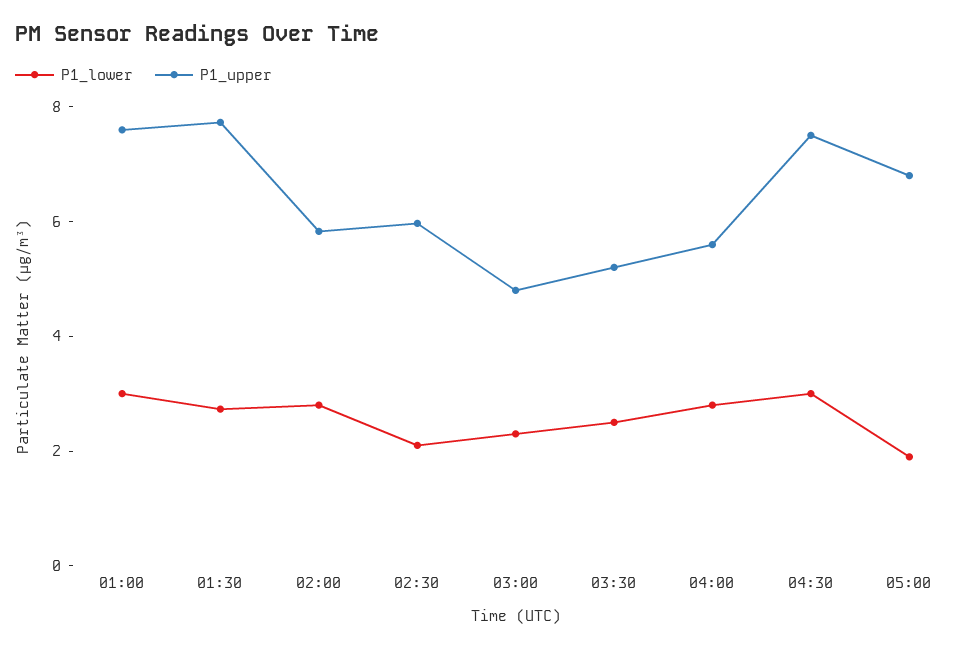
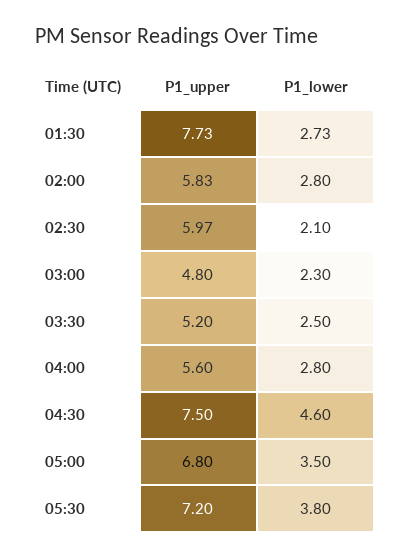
P1_lower, 01:00: 3 -> none
P1_upper, 01:00: 7.5 -> none
P1_lower, 04:30: 3 -> 4.6
P1_lower, 05:00: 2 -> 3.5
P1_upper, 05:30: none -> 7.2
P1_lower, 05:30: none -> 3.8

